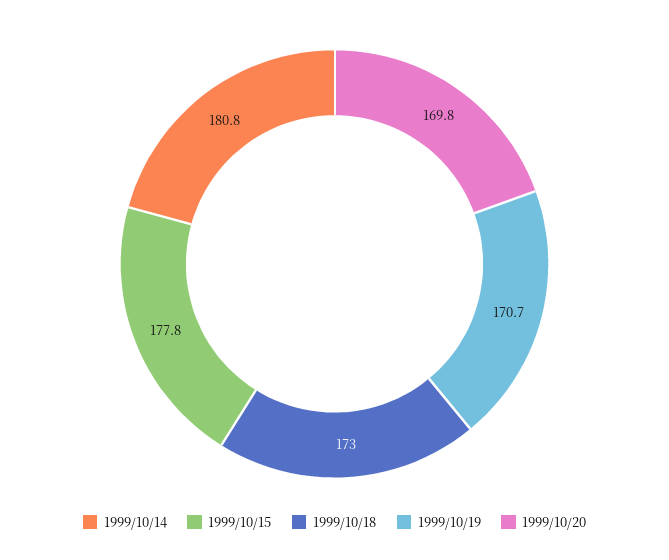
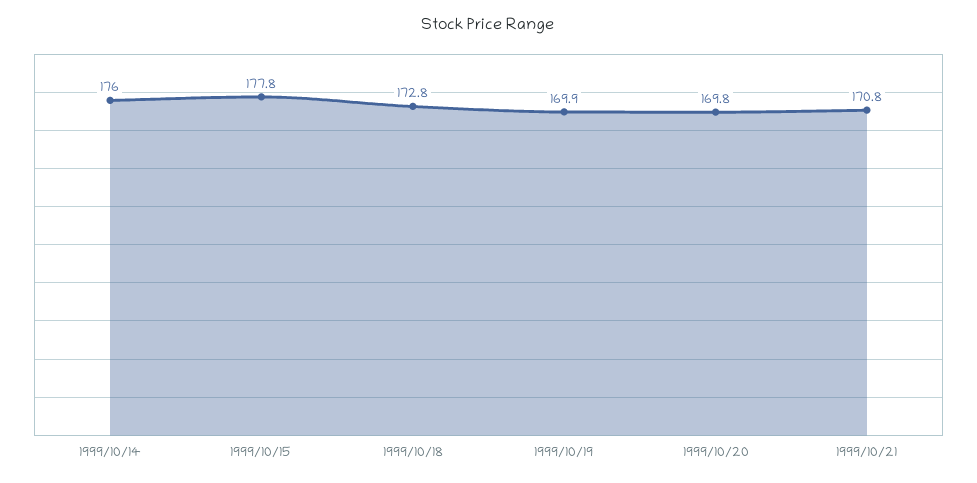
1999/10/14: 180.8 -> 176
1999/10/18: 173 -> 172.8
1999/10/19: 170.7 -> 169.9
1999/10/21: none -> 170.8

